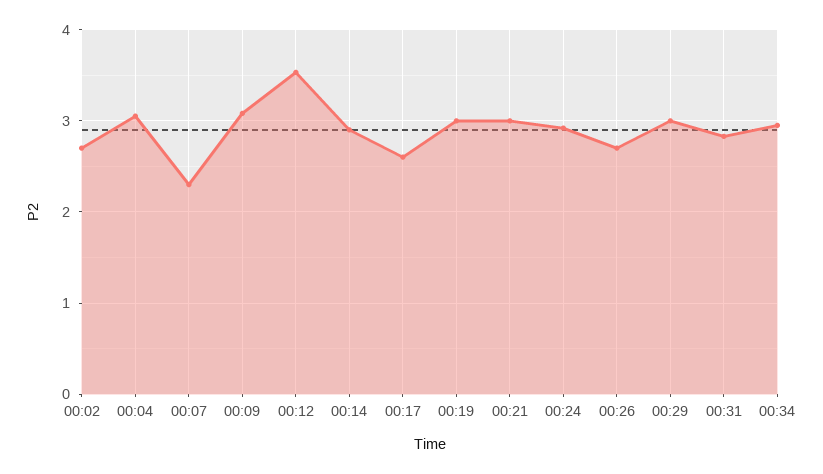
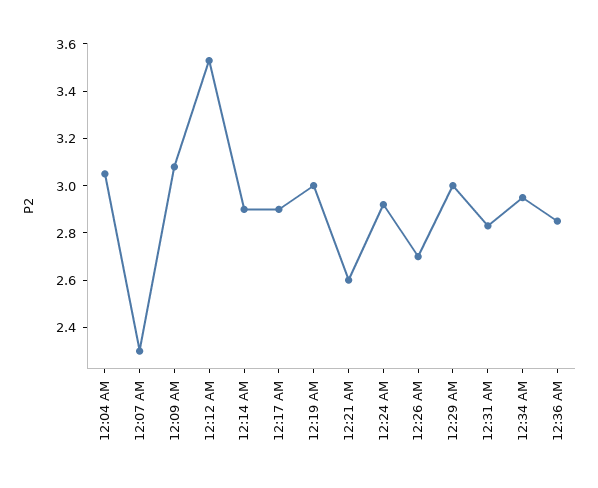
00:02: 2.7 -> none
00:17: 2.6 -> 2.9
00:21: 3 -> 2.6
12:36 AM: none -> 2.85

